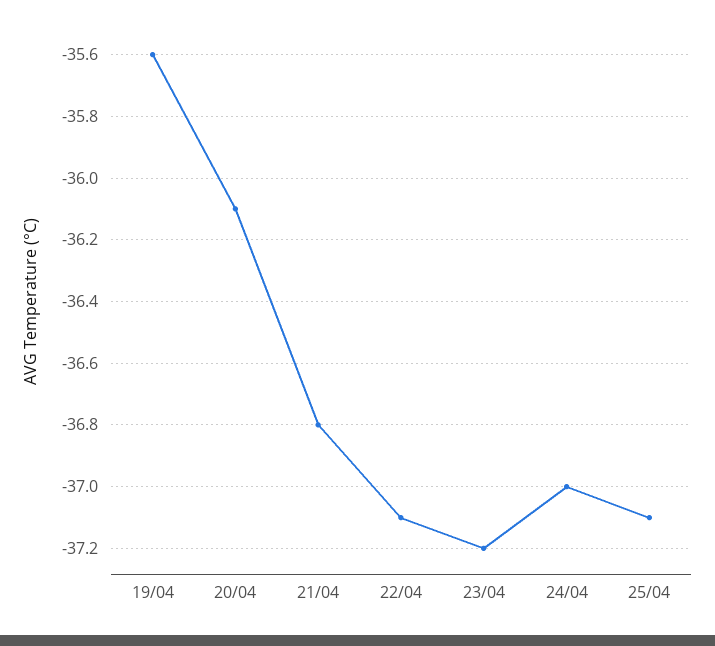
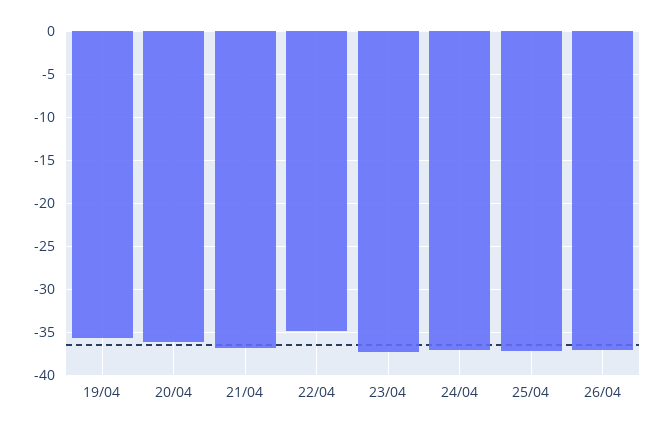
22/04: -37.1 -> -35
26/04: none -> -37

